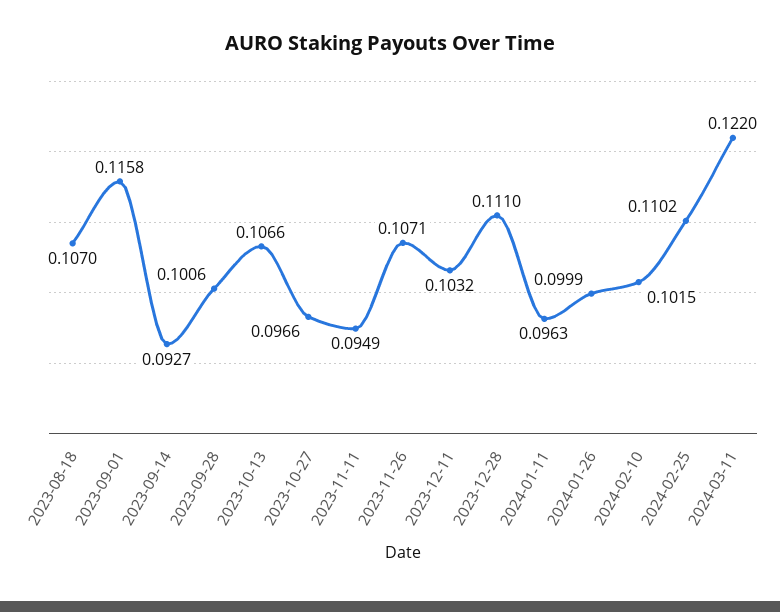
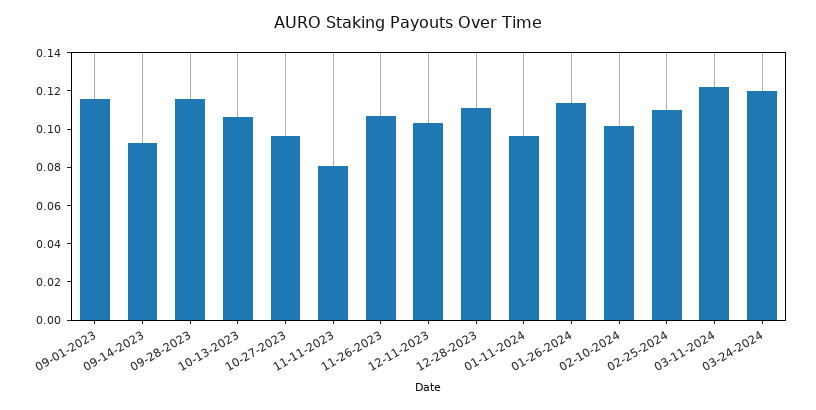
2023-08-18: 0.107 -> none
2023-09-28: 0.1006 -> 0.115
2023-11-11: 0.0949 -> 0.08
2024-01-26: 0.0999 -> 0.115
03-24-2024: none -> 0.12

